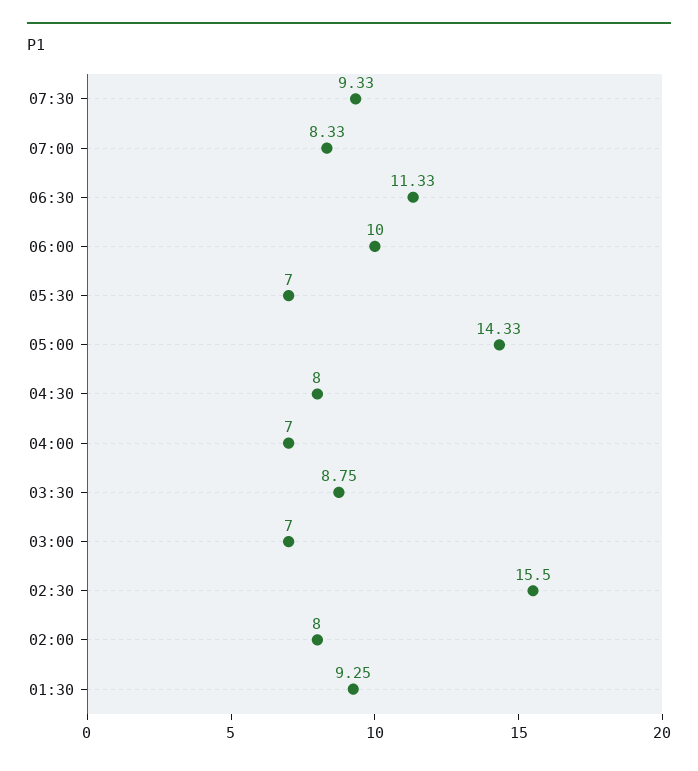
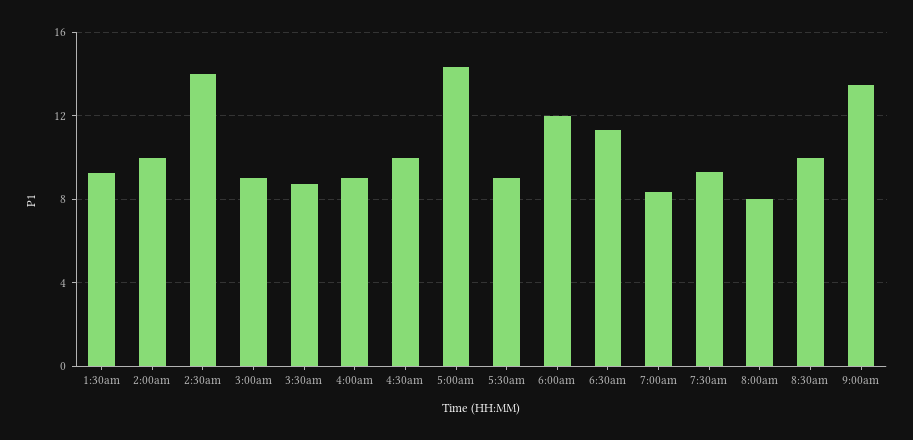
06:00: 10 -> 12
05:30: 7 -> 9
04:30: 8 -> 10
04:00: 7 -> 9
03:00: 7 -> 9
02:30: 15.5 -> 14
02:00: 8 -> 10
8:00am: none -> 8
8:30am: none -> 10
9:00am: none -> 13.5

